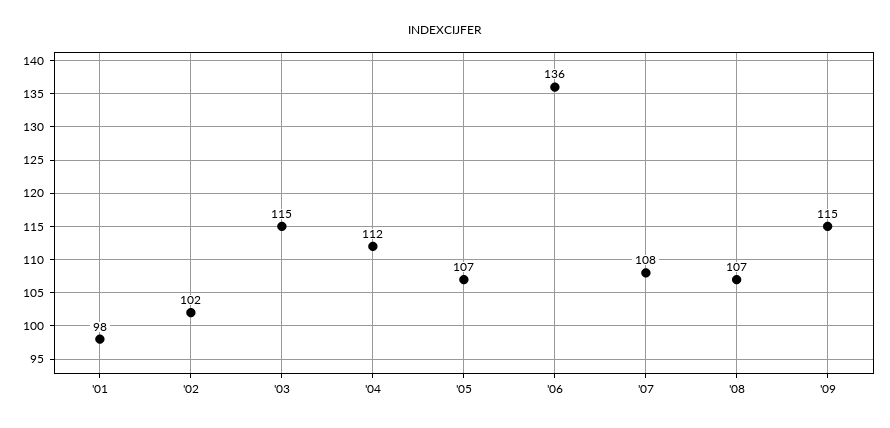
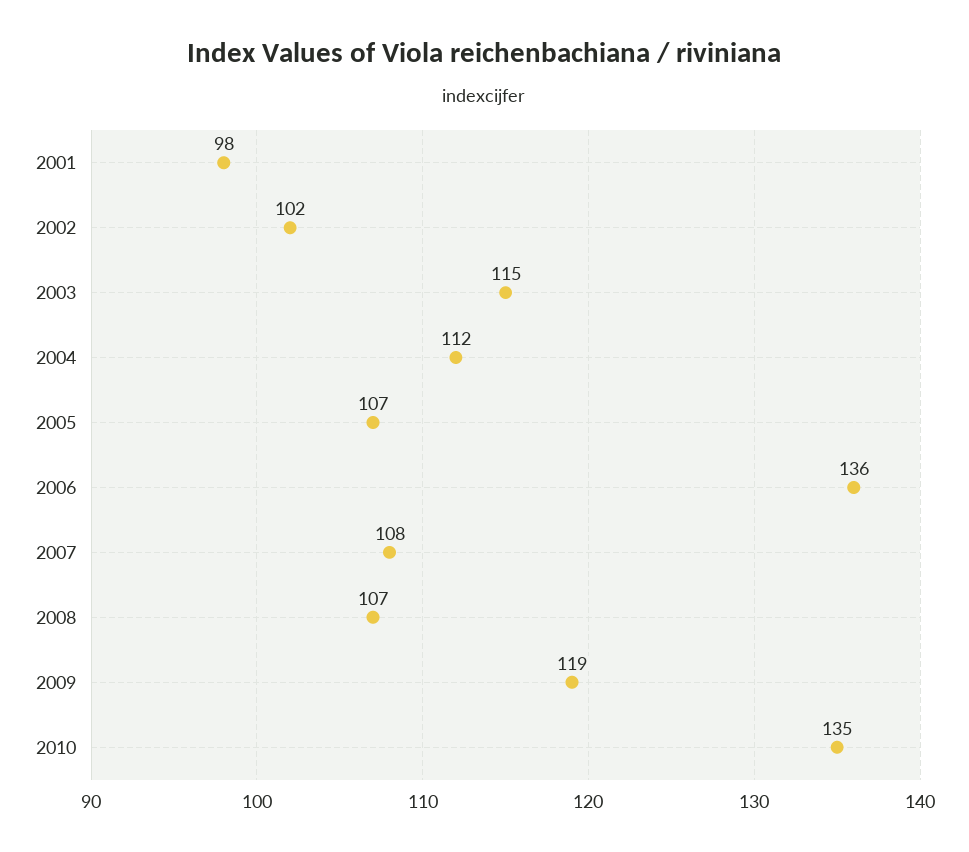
'09: 115 -> 119
2010: none -> 135

